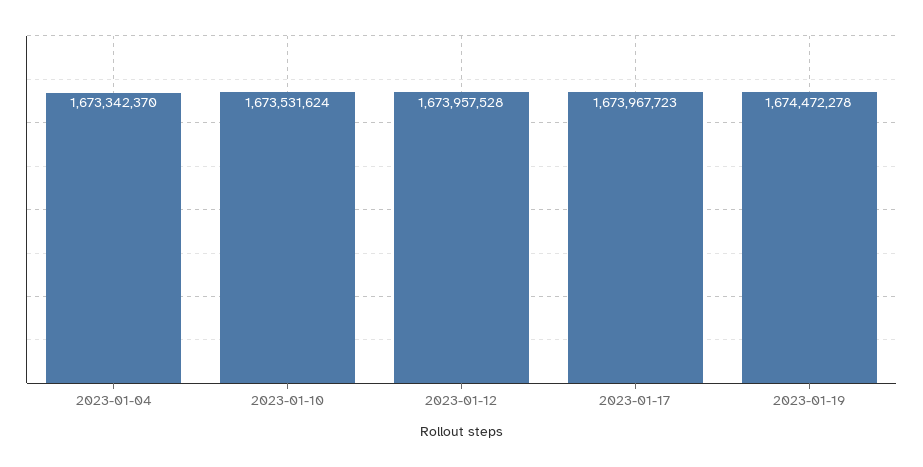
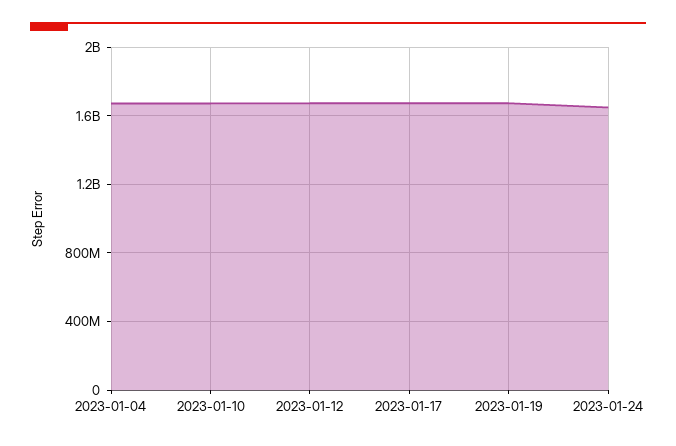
2023-01-24: none -> 1650000000

